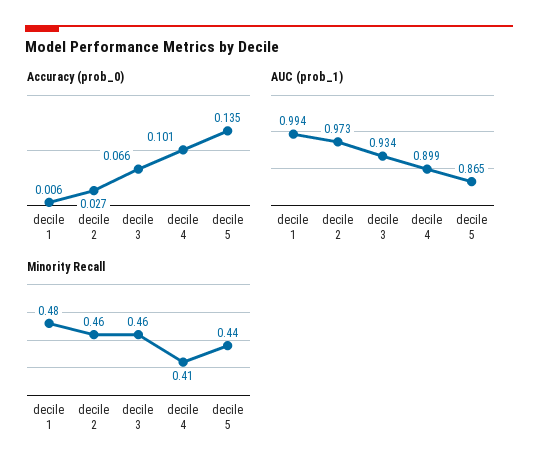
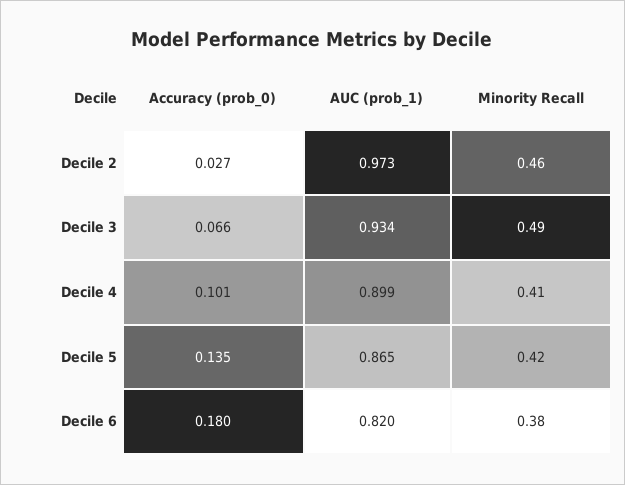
Accuracy (prob_0), decile 1: 0.006 -> none
AUC (prob_1), decile 1: 0.994 -> none
Minority Recall, decile 1: 0.48 -> none
Minority Recall, decile 3: 0.46 -> 0.49
Minority Recall, decile 5: 0.44 -> 0.42
Accuracy (prob_0), Decile 6: none -> 0.18
AUC (prob_1), Decile 6: none -> 0.82
Minority Recall, Decile 6: none -> 0.38

